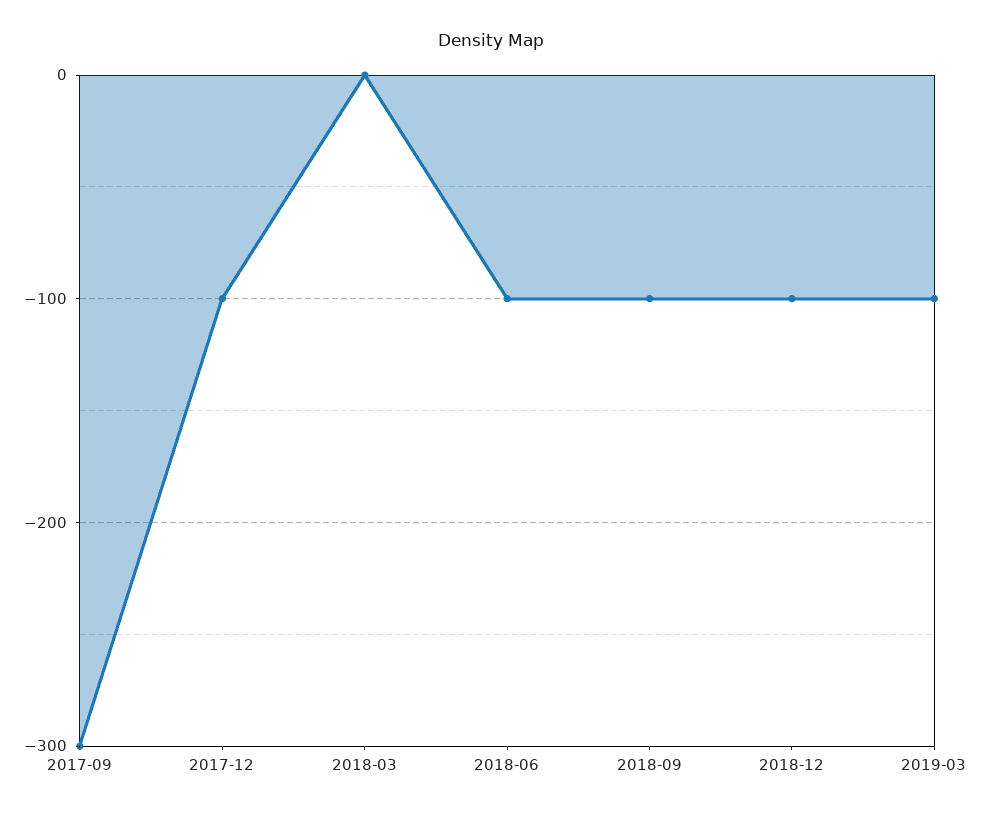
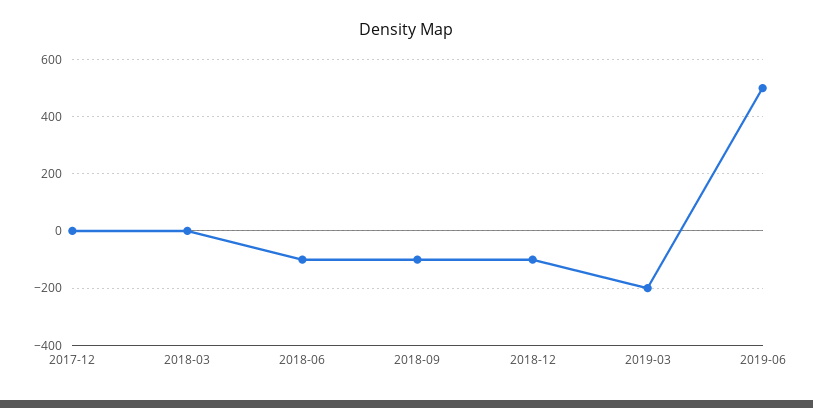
2017-09: -300 -> none
2017-12: -100 -> 0
2019-03: -100 -> -200
2019-06: none -> 500

